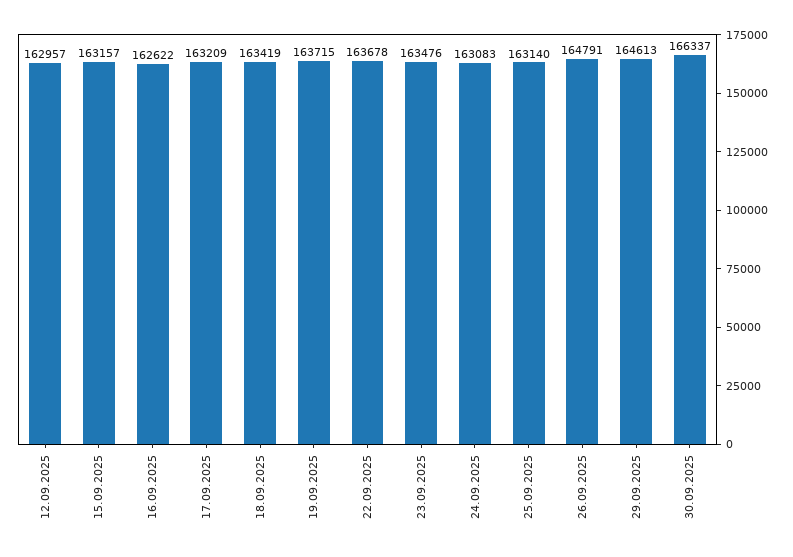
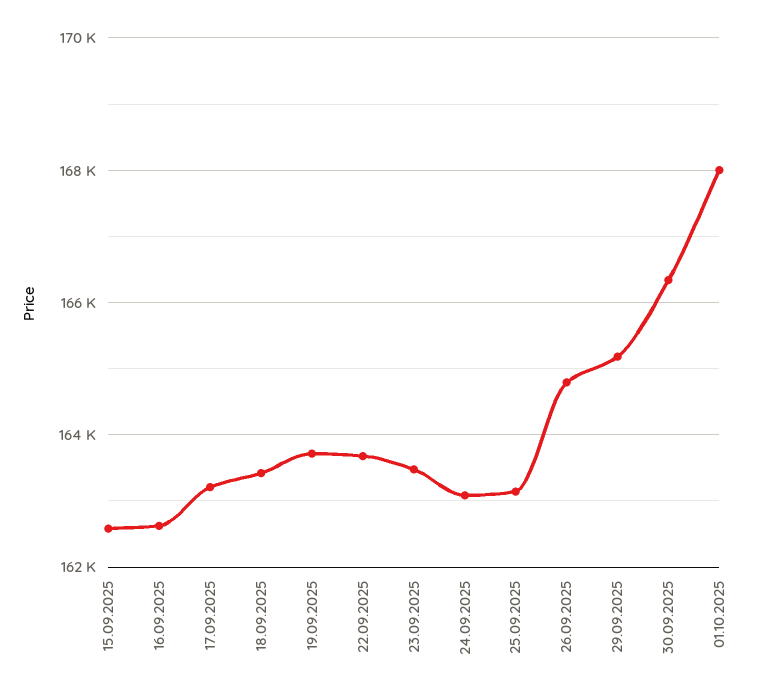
12.09.2025: 162957 -> none
15.09.2025: 163157 -> 162600
29.09.2025: 164613 -> 165200
01.10.2025: none -> 168000

